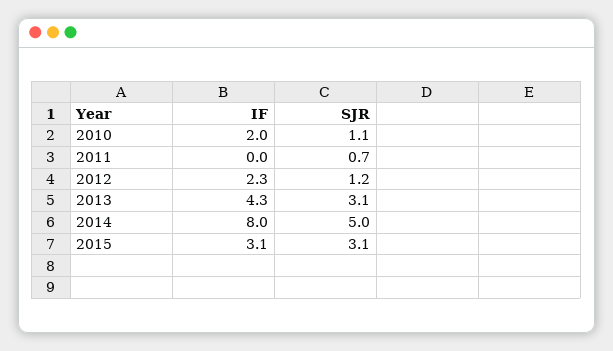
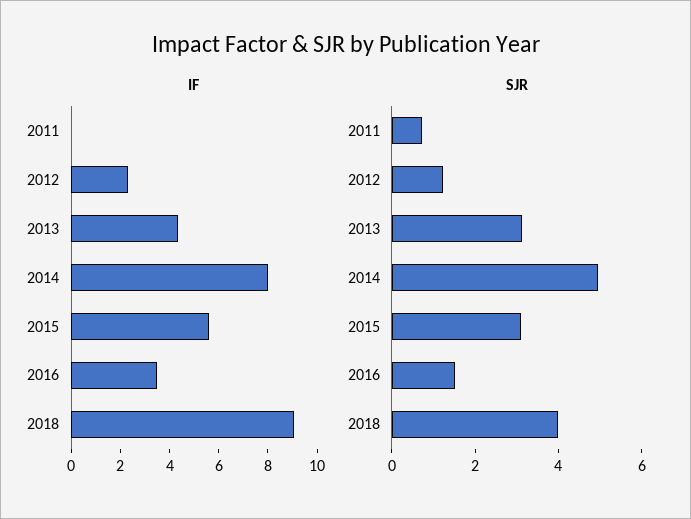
IF, 2010: 2 -> none
SJR, 2010: 1.1 -> none
IF, 2015: 3.1 -> 5.5
IF, 2016: none -> 3.5
IF, 2018: none -> 9
SJR, 2016: none -> 1.5
SJR, 2018: none -> 4

